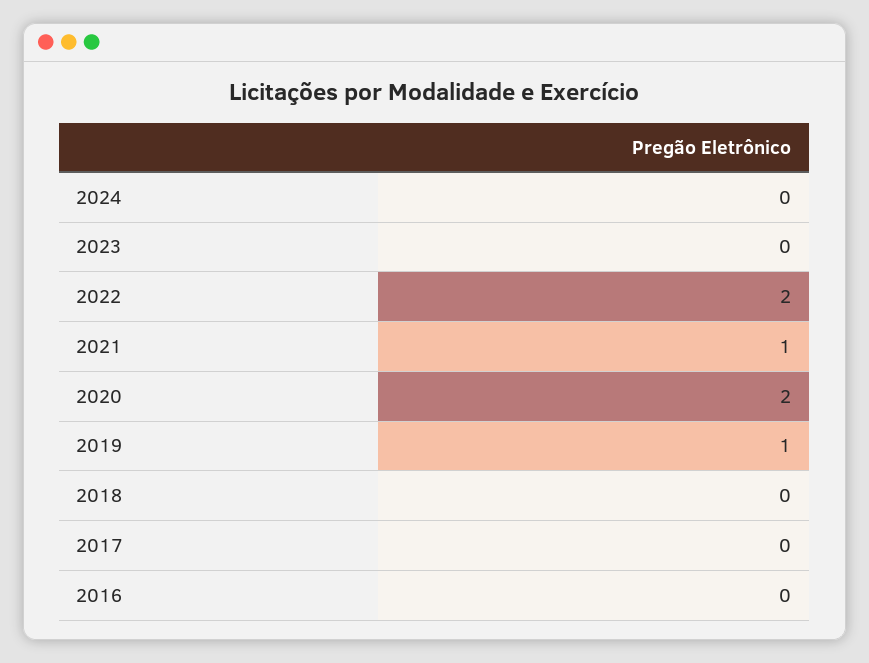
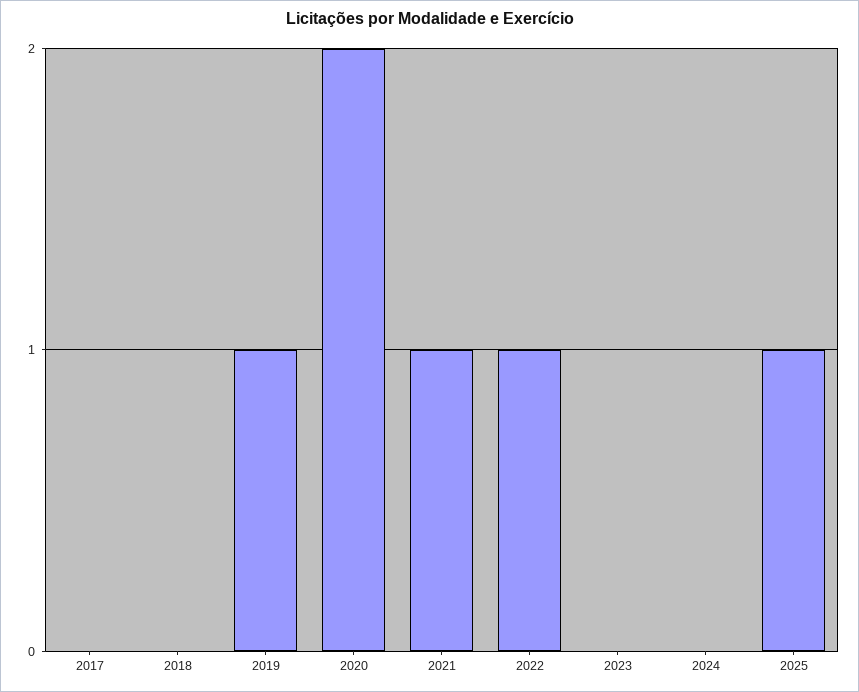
2022: 2 -> 1
2016: 0 -> none
2025: none -> 1

